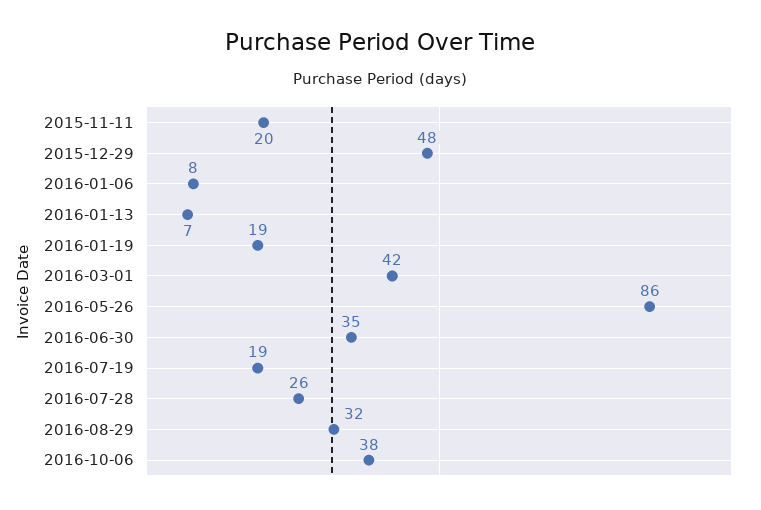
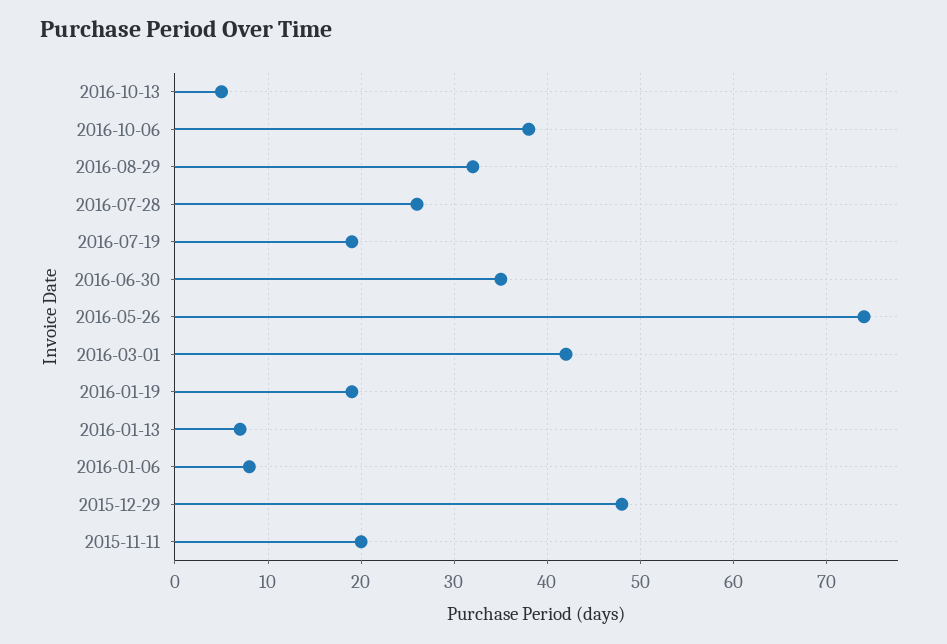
2016-05-26: 86 -> 74
2016-10-13: none -> 5

